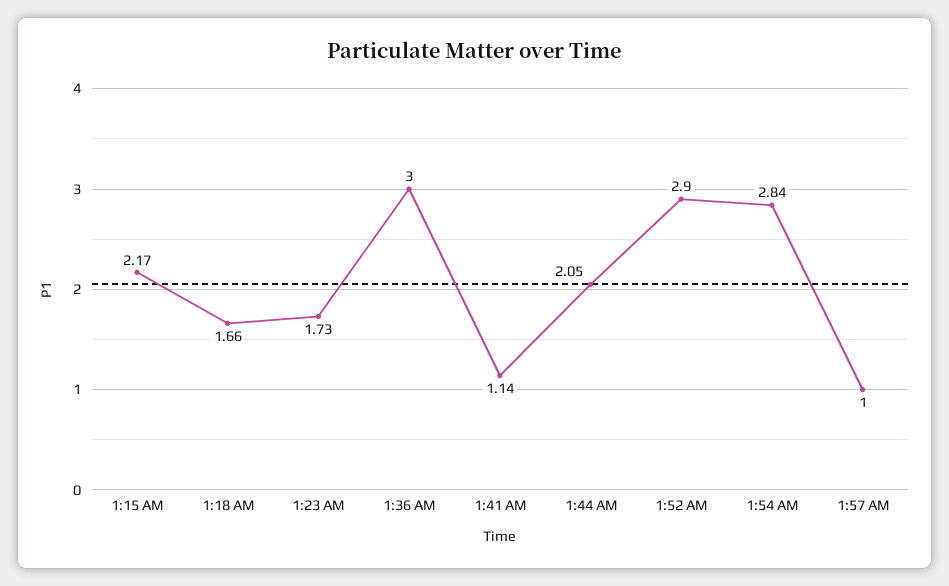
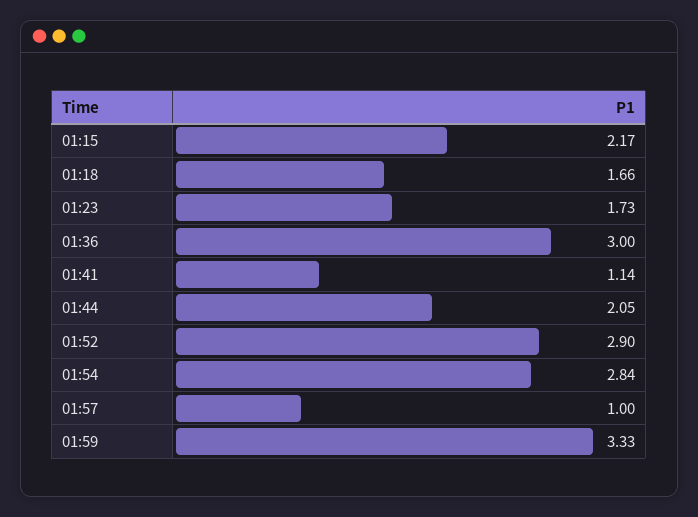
01:59: none -> 3.33

